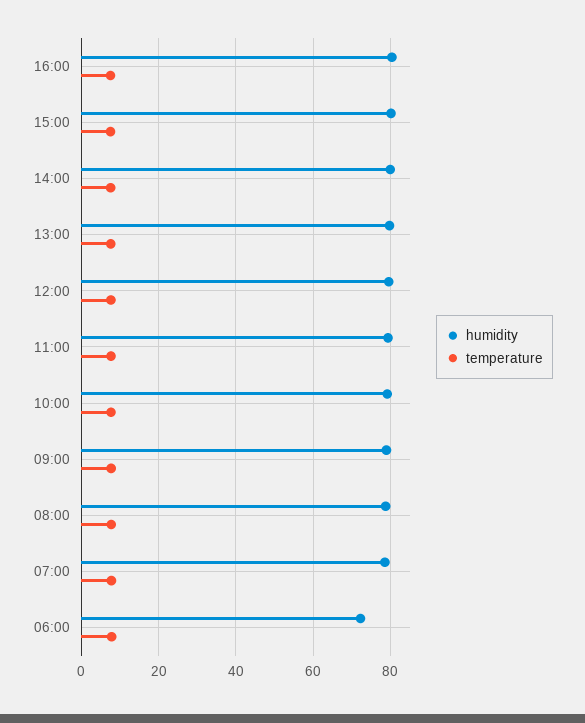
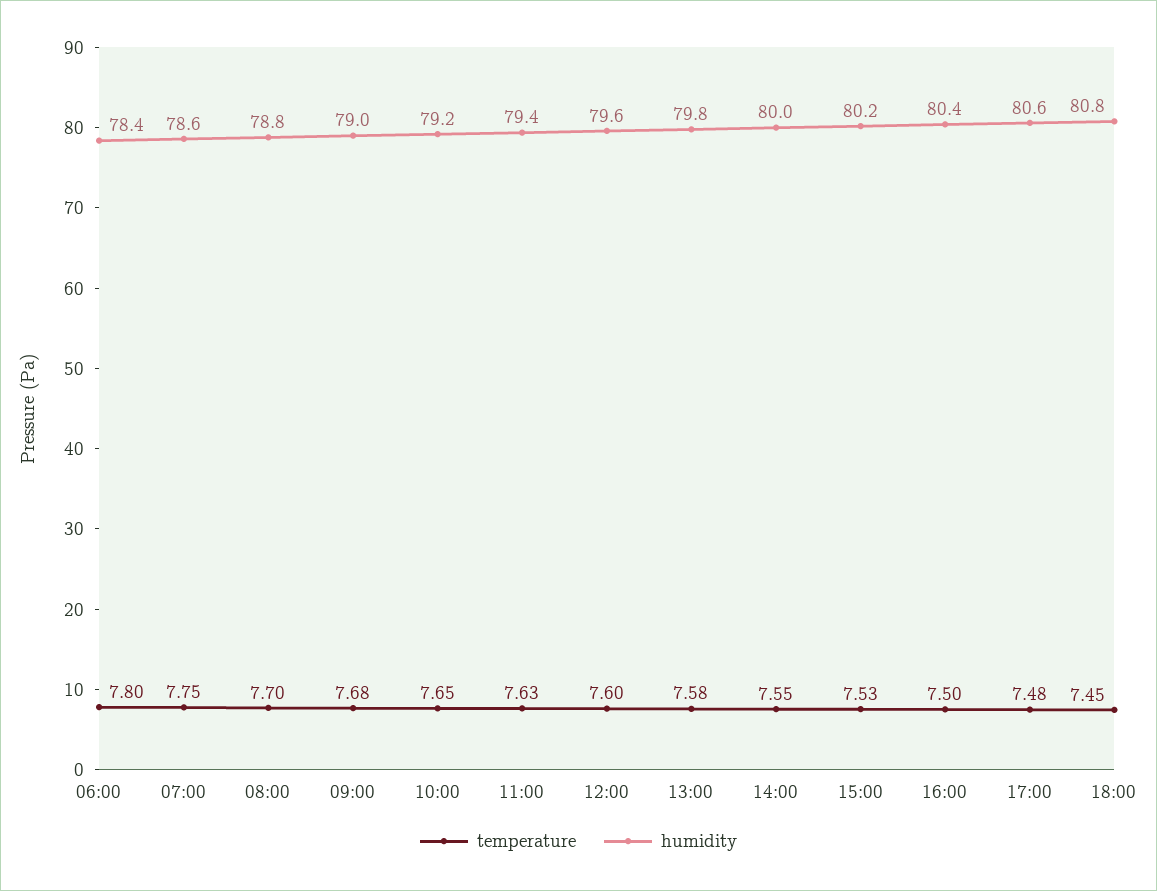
humidity, 06:00: 72 -> 78.4
temperature, 17:00: none -> 7.48
humidity, 17:00: none -> 80.6
temperature, 18:00: none -> 7.45
humidity, 18:00: none -> 80.8

